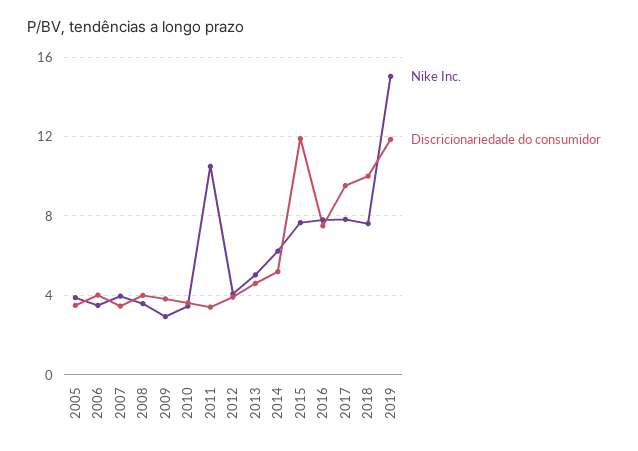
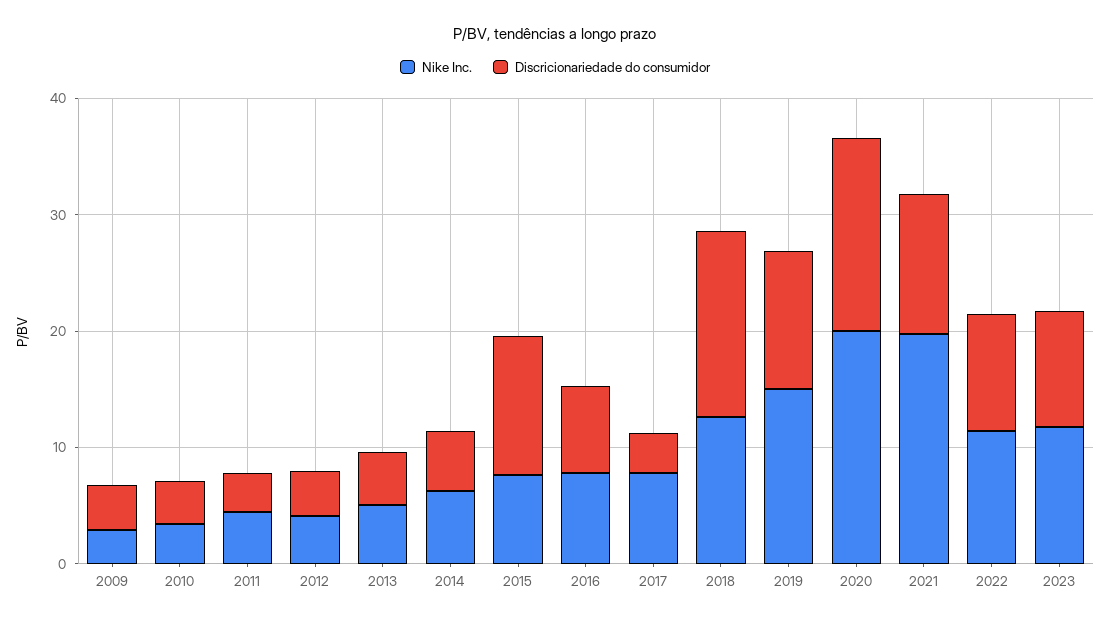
Nike Inc., 2005: 4 -> none
Discricionariedade do consumidor, 2005: 3.5 -> none
Nike Inc., 2006: 3.5 -> none
Discricionariedade do consumidor, 2006: 4 -> none
Nike Inc., 2007: 4 -> none
Discricionariedade do consumidor, 2007: 3.5 -> none
Nike Inc., 2008: 3.5 -> none
Discricionariedade do consumidor, 2008: 4 -> none
Nike Inc., 2011: 10.5 -> 4
Discricionariedade do consumidor, 2017: 9.5 -> 4
Nike Inc., 2018: 7.5 -> 12
Discricionariedade do consumidor, 2018: 10 -> 16
Nike Inc., 2020: none -> 20
Discricionariedade do consumidor, 2020: none -> 16
Nike Inc., 2021: none -> 20
Discricionariedade do consumidor, 2021: none -> 12
Nike Inc., 2022: none -> 12
Discricionariedade do consumidor, 2022: none -> 10
Nike Inc., 2023: none -> 12
Discricionariedade do consumidor, 2023: none -> 10

